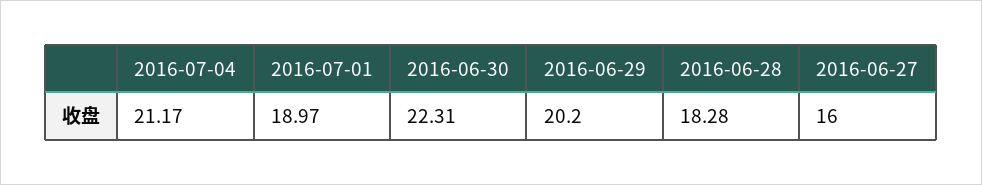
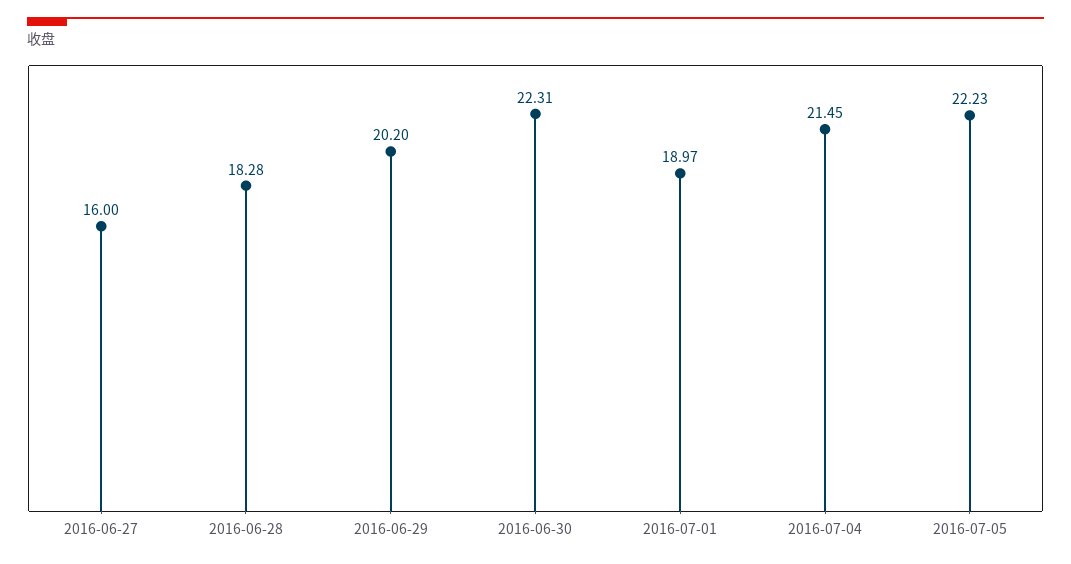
2016-07-04: 21.17 -> 21.45
2016-07-05: none -> 22.23

